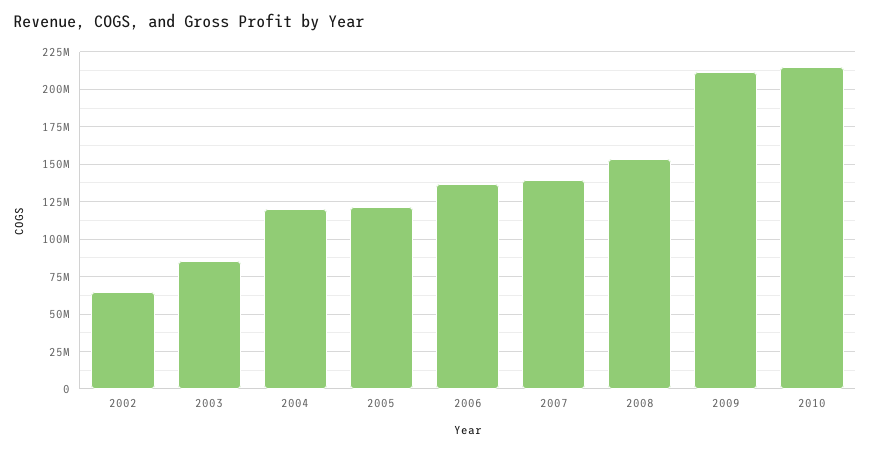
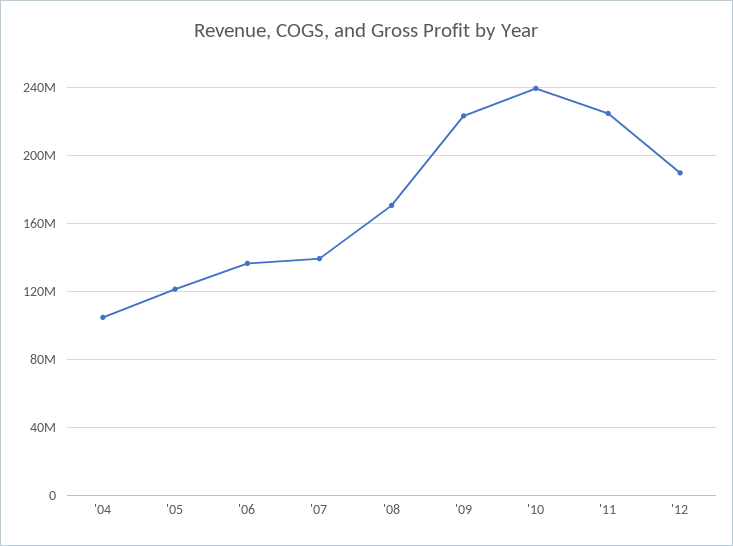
2002: 65000000 -> none
2003: 85000000 -> none
2004: 120000000 -> 105000000
2008: 155000000 -> 170000000
2009: 210000000 -> 225000000
2010: 215000000 -> 240000000
'11: none -> 225000000
'12: none -> 190000000

